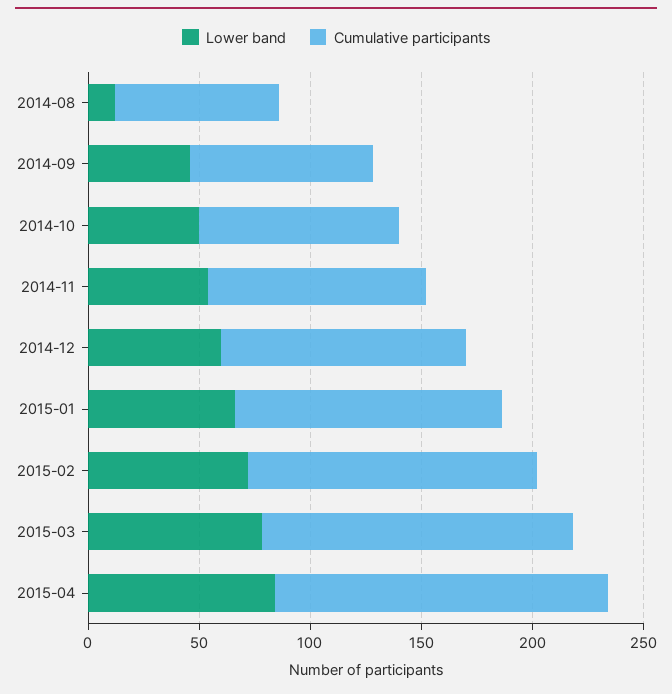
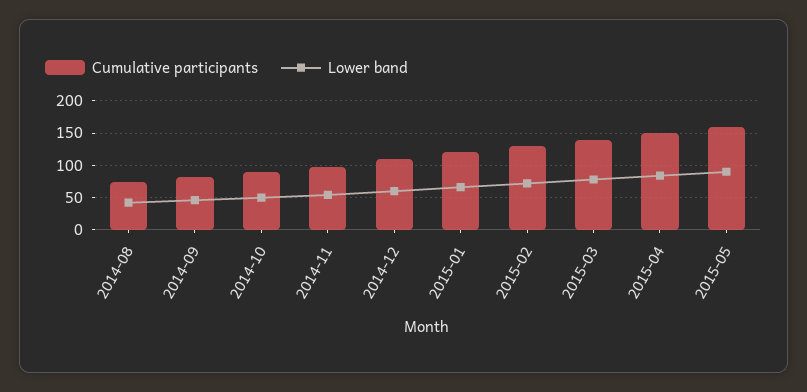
Lower band, 2014-08: 10 -> 40
Cumulative participants, 2015-05: none -> 160
Lower band, 2015-05: none -> 90

